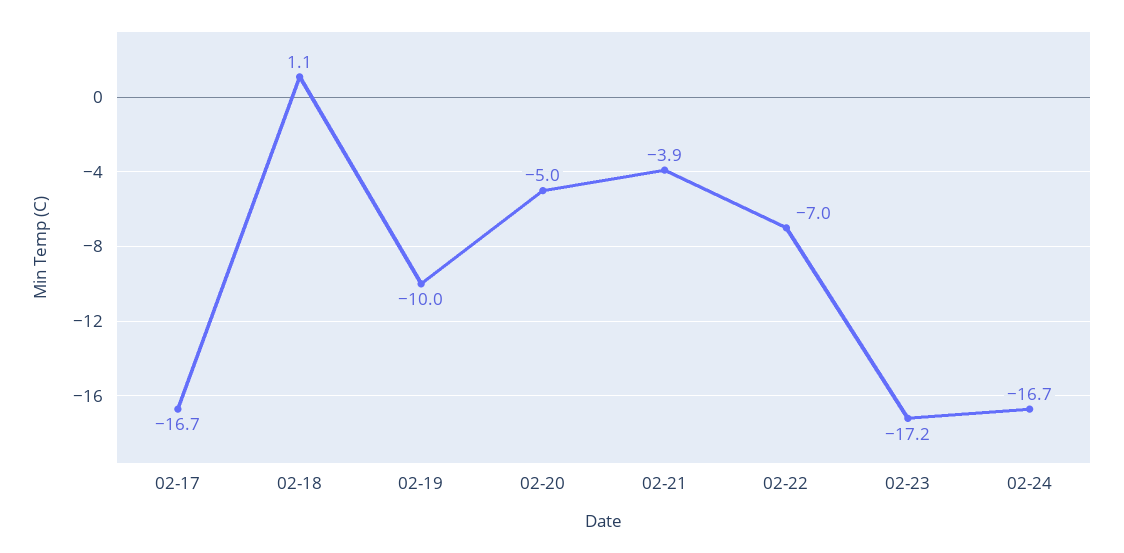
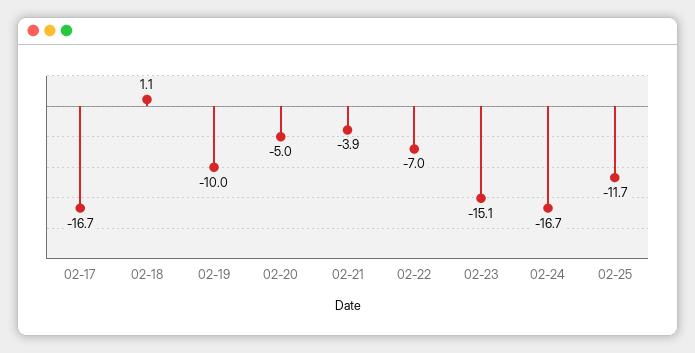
02-23: -17.2 -> -15.1
02-25: none -> -11.7

